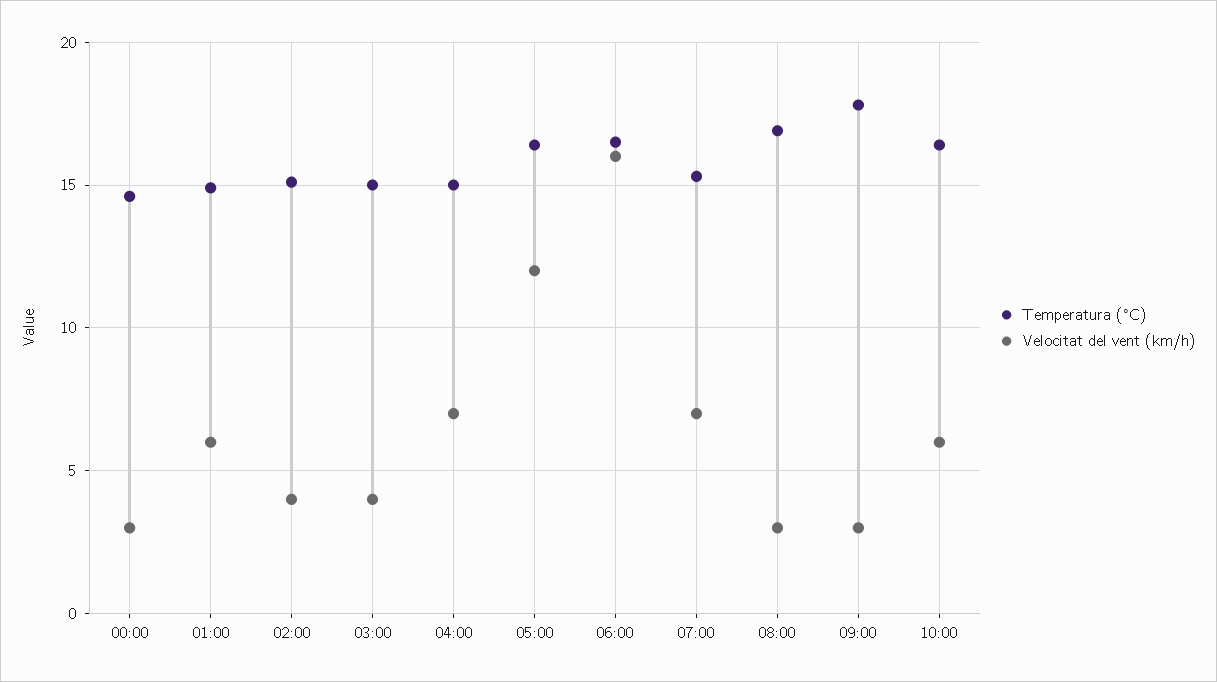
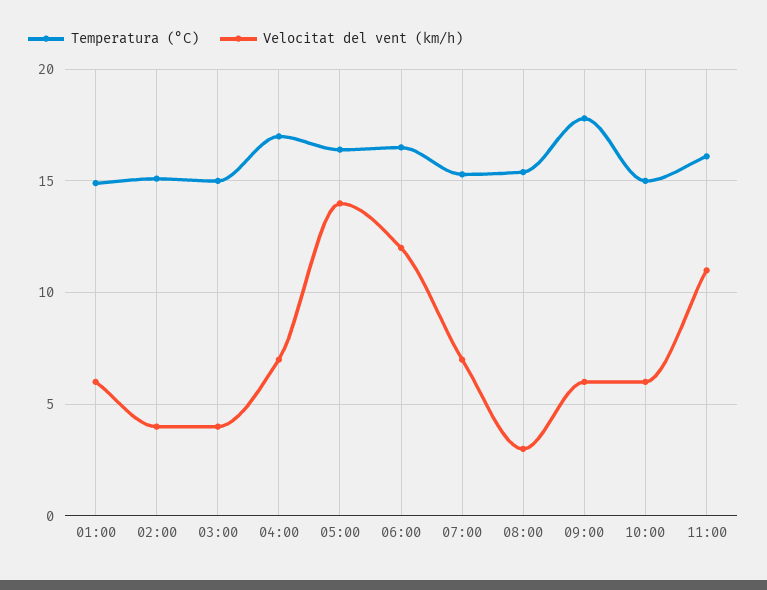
Temperatura (°C), 00:00: 14.5 -> none
Velocitat del vent (km/h), 00:00: 3 -> none
Temperatura (°C), 04:00: 15 -> 17
Velocitat del vent (km/h), 05:00: 12 -> 14
Velocitat del vent (km/h), 06:00: 16 -> 12
Temperatura (°C), 08:00: 17 -> 15.5
Velocitat del vent (km/h), 09:00: 3 -> 6
Temperatura (°C), 10:00: 16.5 -> 15
Temperatura (°C), 11:00: none -> 16
Velocitat del vent (km/h), 11:00: none -> 11

